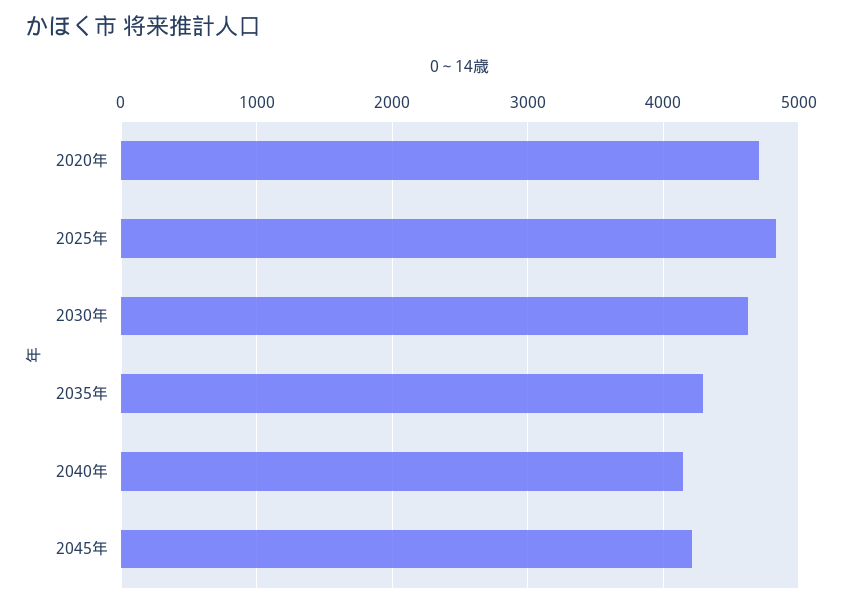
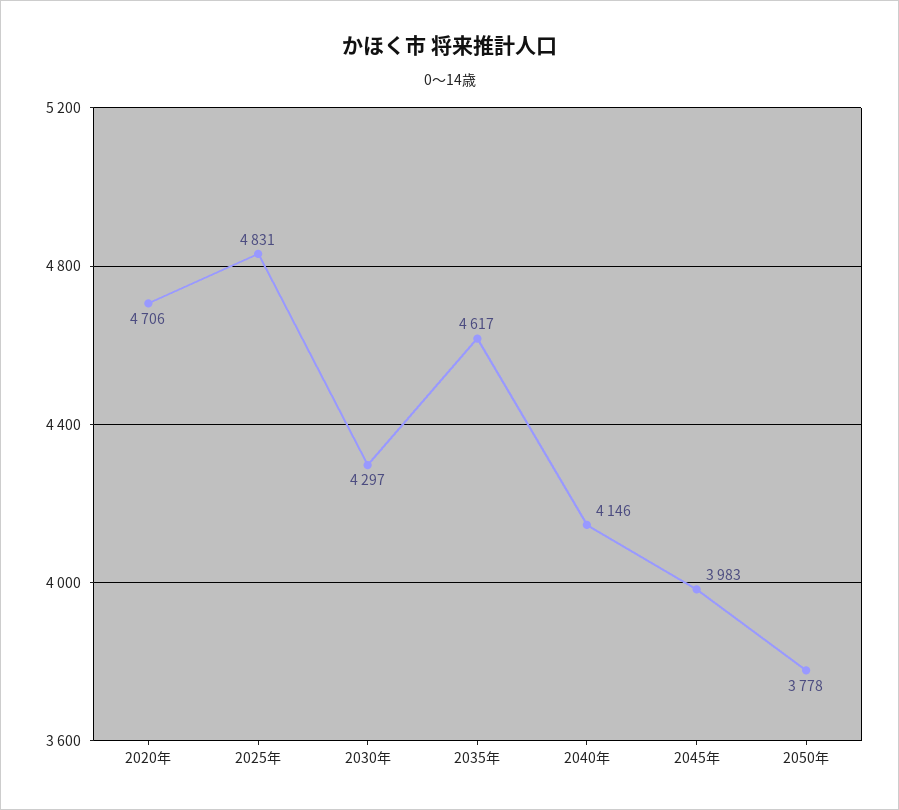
2030年: 4600 -> 4297
2035年: 4300 -> 4617
2045年: 4200 -> 3983
2050年: none -> 3778

